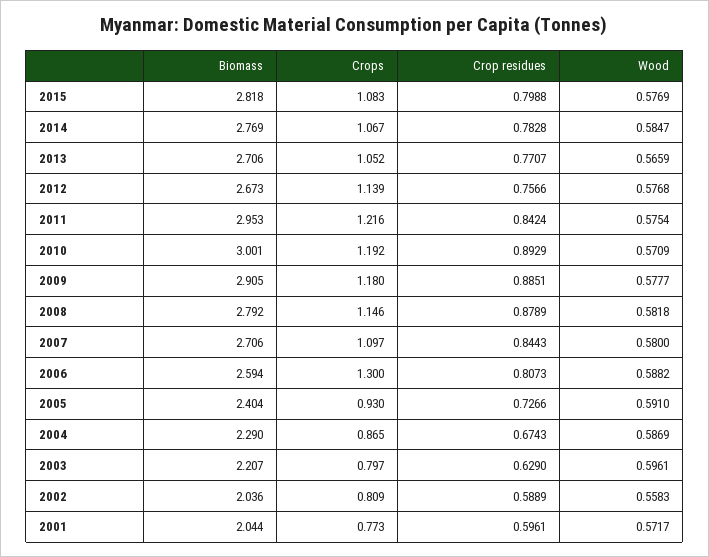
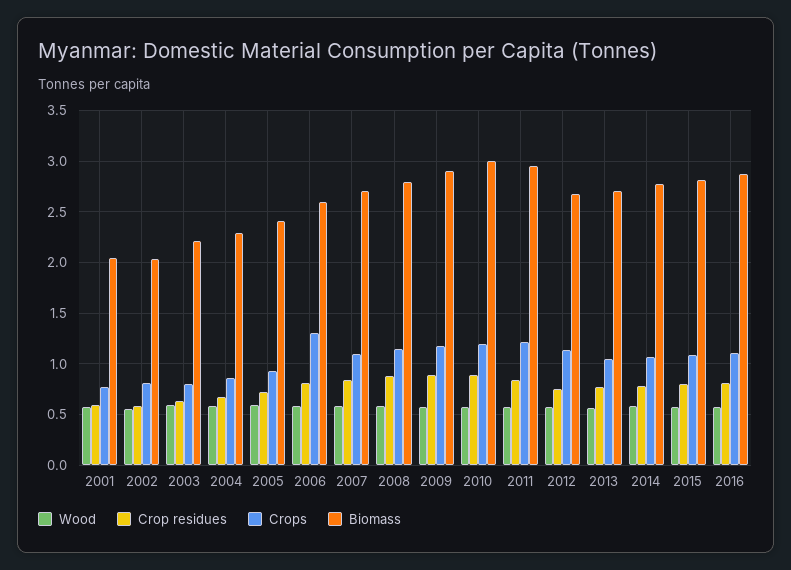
Wood, 2016: none -> 0.6
Crop residues, 2016: none -> 0.8
Crops, 2016: none -> 1.1
Biomass, 2016: none -> 2.9

